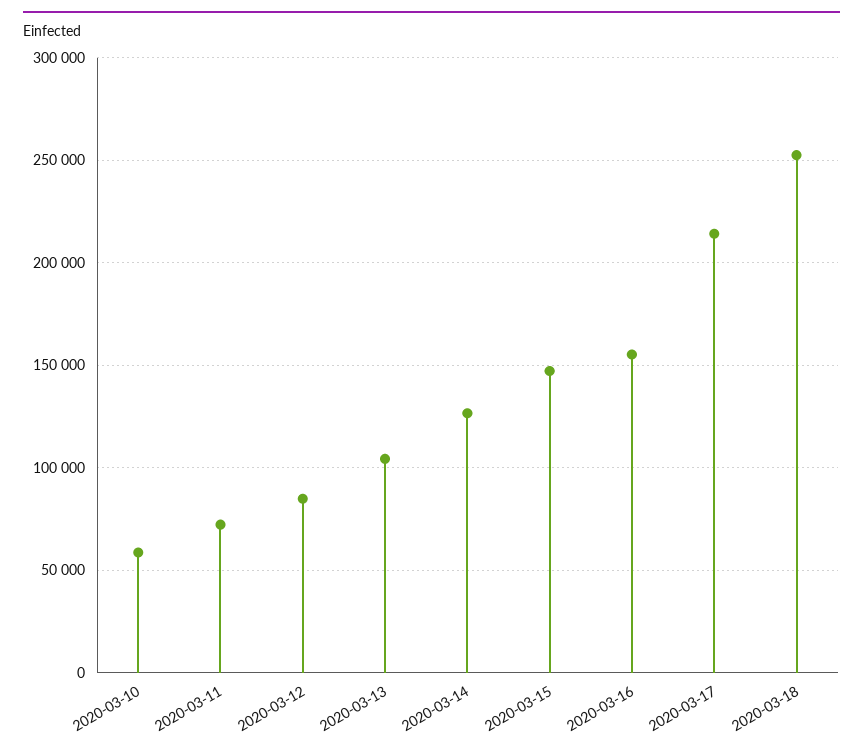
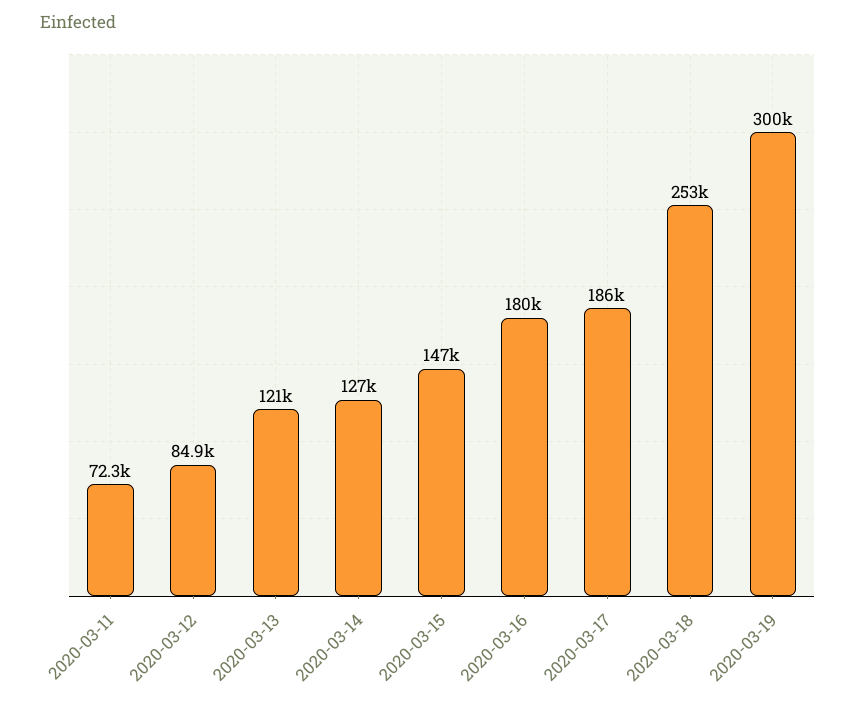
2020-03-10: 60000 -> none
2020-03-13: 105000 -> 121000
2020-03-16: 155000 -> 180000
2020-03-17: 215000 -> 186000
2020-03-19: none -> 300000

